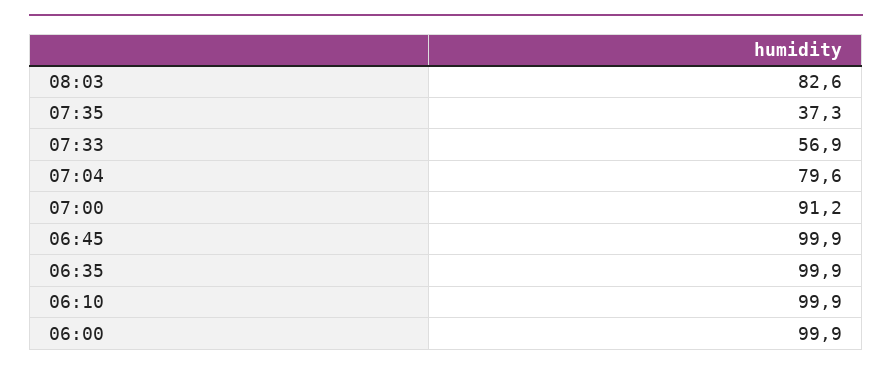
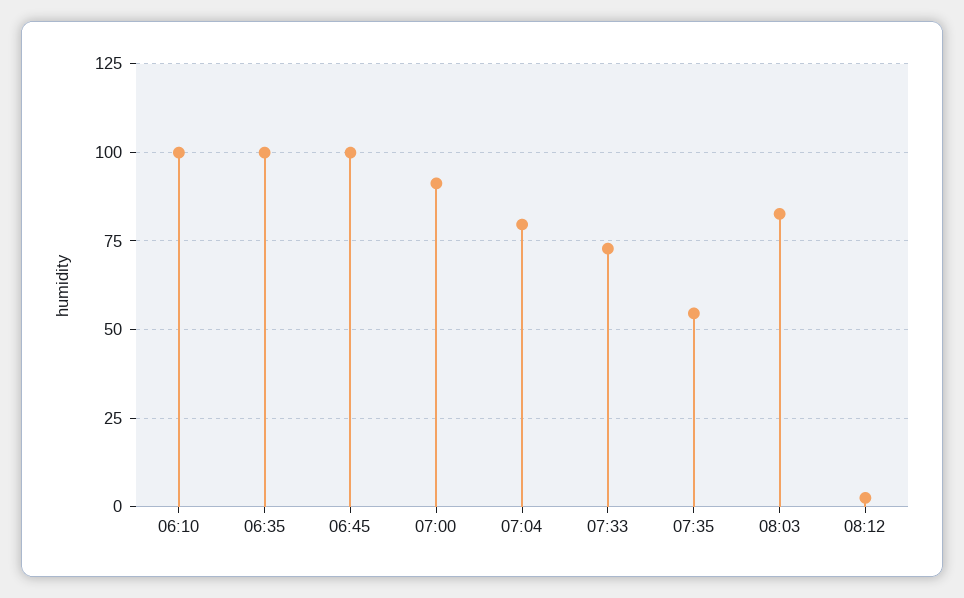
07:35: 37.3 -> 55
07:33: 56.9 -> 72.5
06:00: 99.9 -> none
08:12: none -> 2.5

